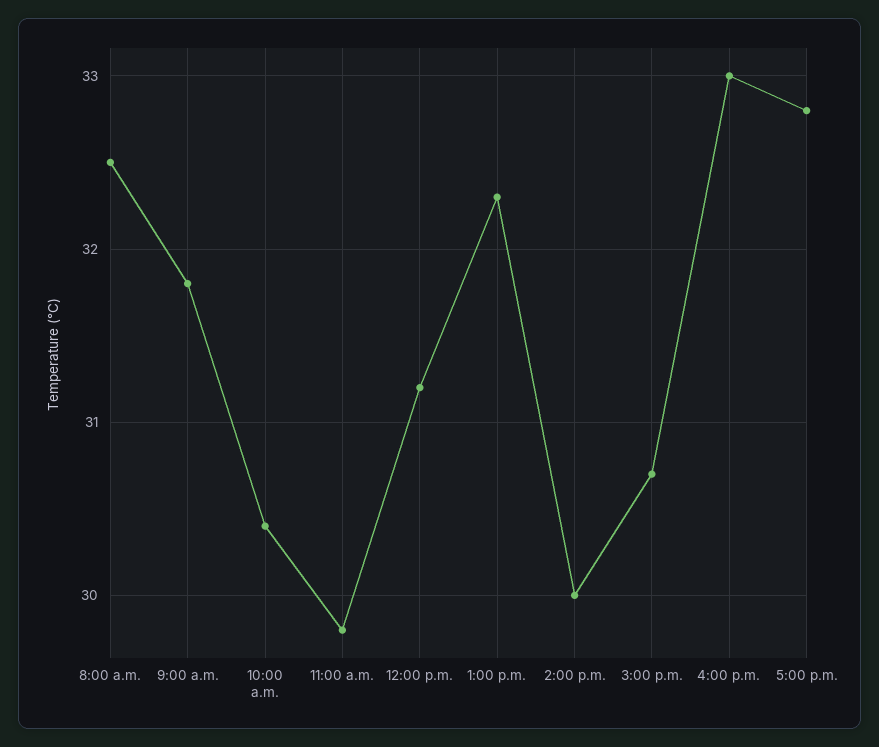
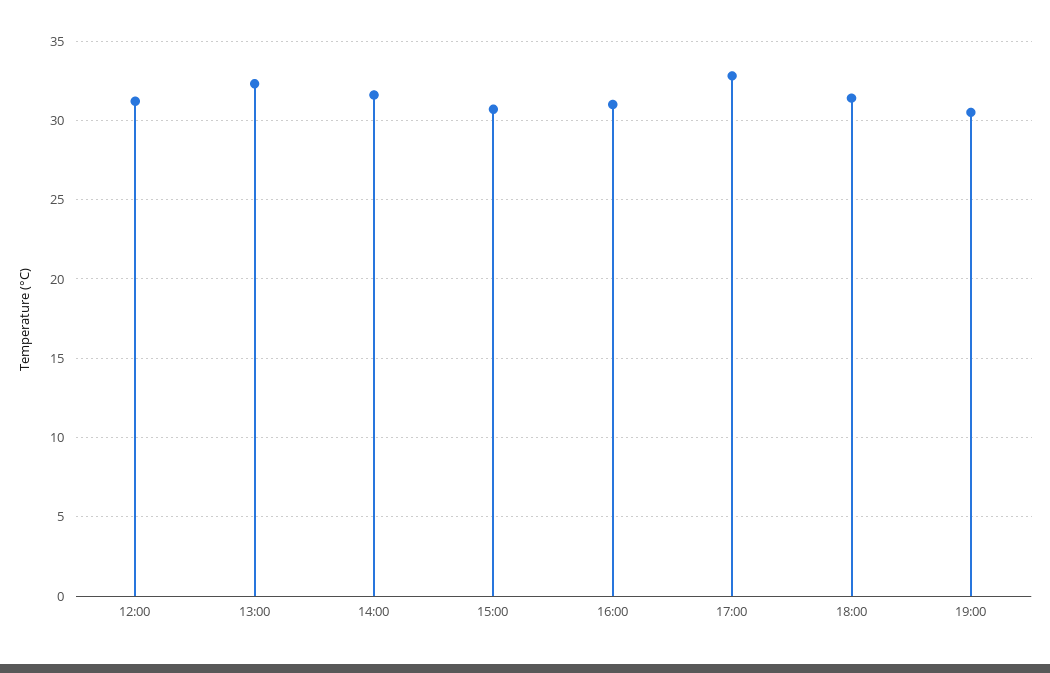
8:00 a.m.: 32.5 -> none
9:00 a.m.: 31.8 -> none
10:00 a.m.: 30.4 -> none
11:00 a.m.: 29.8 -> none
2:00 p.m.: 30 -> 31.5
4:00 p.m.: 33 -> 31
18:00: none -> 31.5
19:00: none -> 30.5

